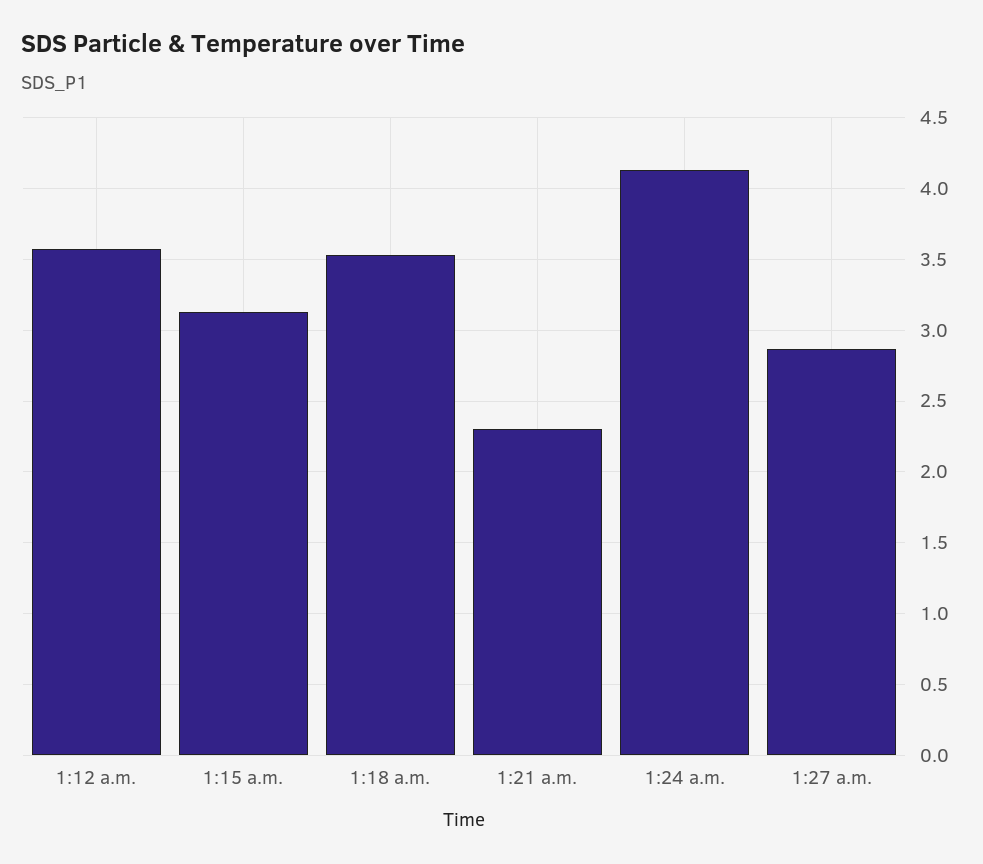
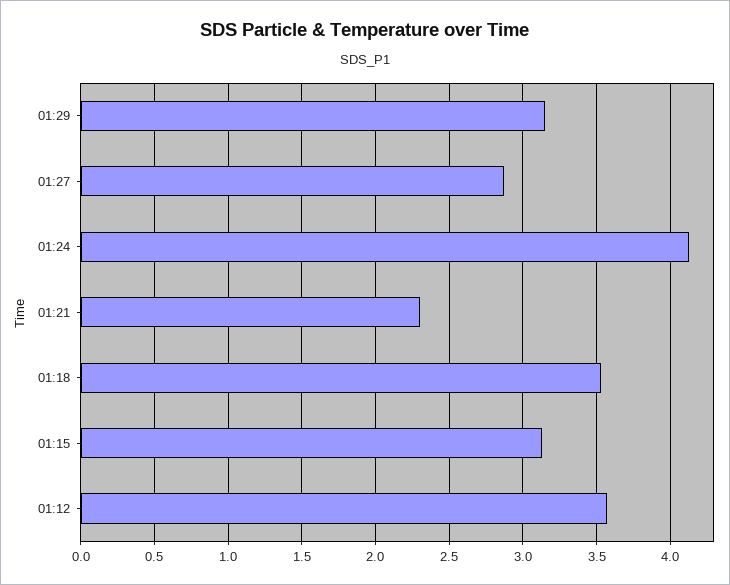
01:29: none -> 3.15

